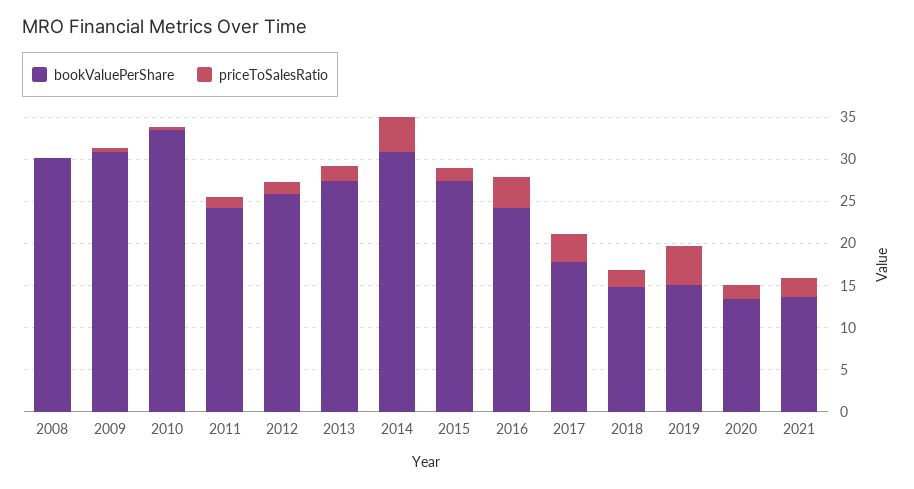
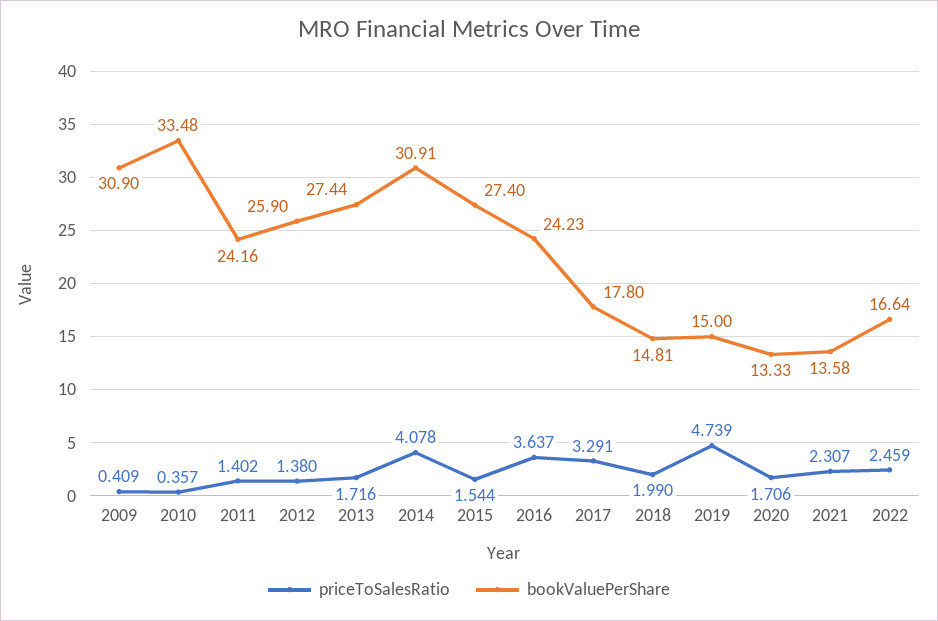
bookValuePerShare, 2008: 30 -> none
priceToSalesRatio, 2008: 0 -> none
priceToSalesRatio, 2022: none -> 2.459
bookValuePerShare, 2022: none -> 16.64

